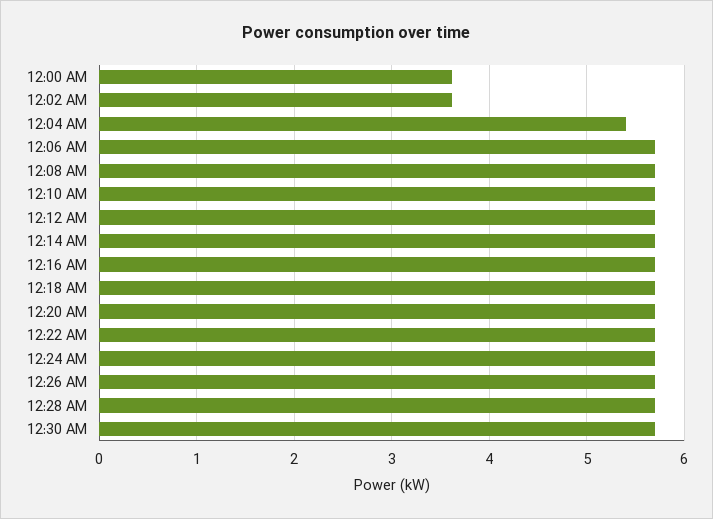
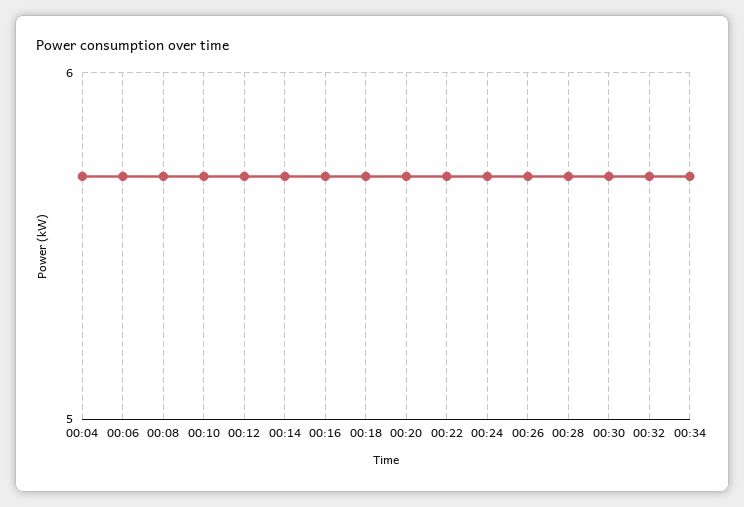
12:00 AM: 3.6 -> none
12:02 AM: 3.6 -> none
12:04 AM: 5.4 -> 5.7
00:32: none -> 5.7
00:34: none -> 5.7

